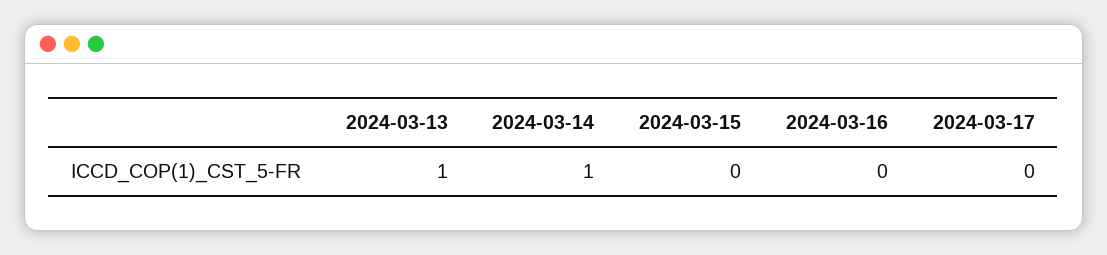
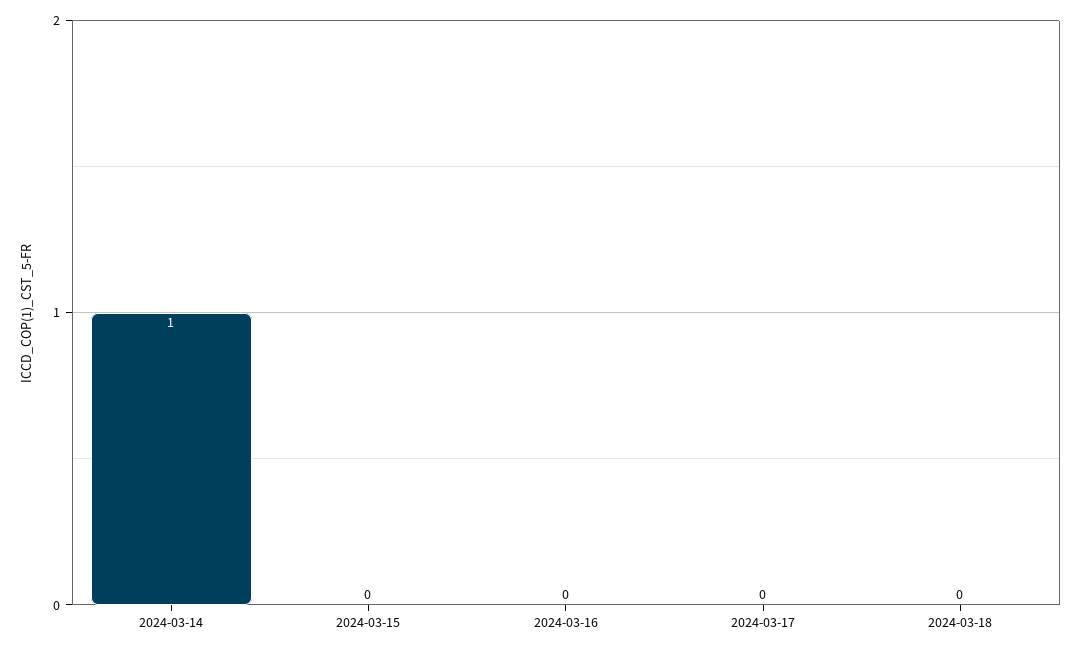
2024-03-13: 1 -> none
2024-03-18: none -> 0

